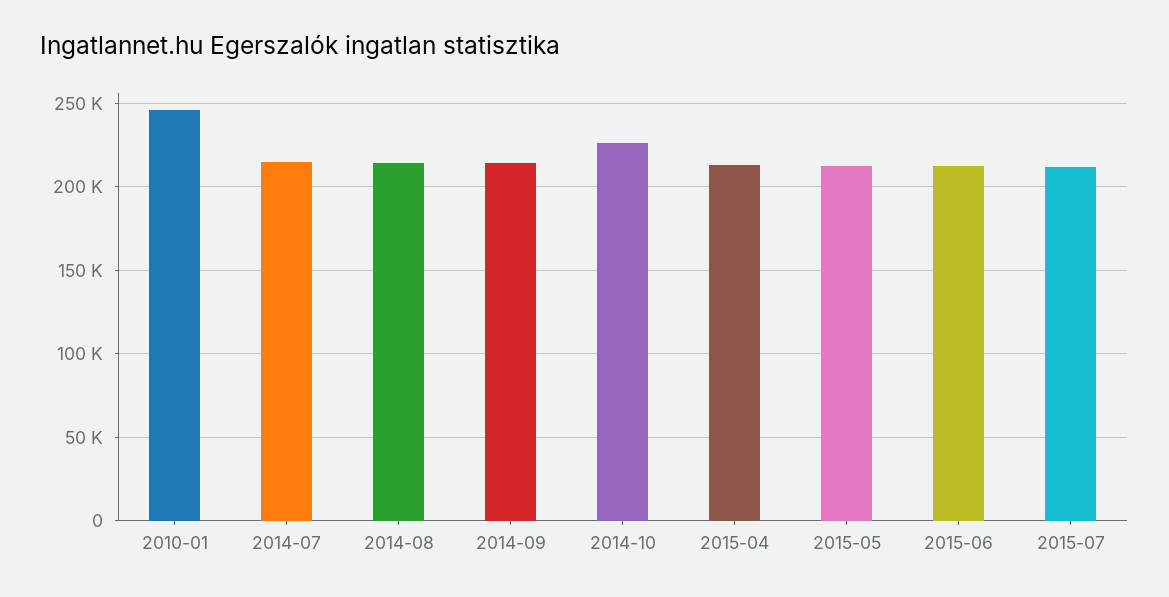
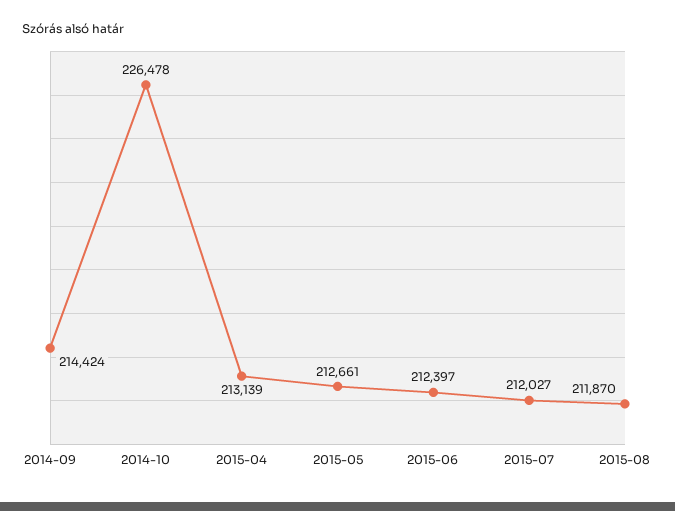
2010-01: 245000 -> none
2014-07: 215000 -> none
2014-08: 215000 -> none
2015-08: none -> 211870

